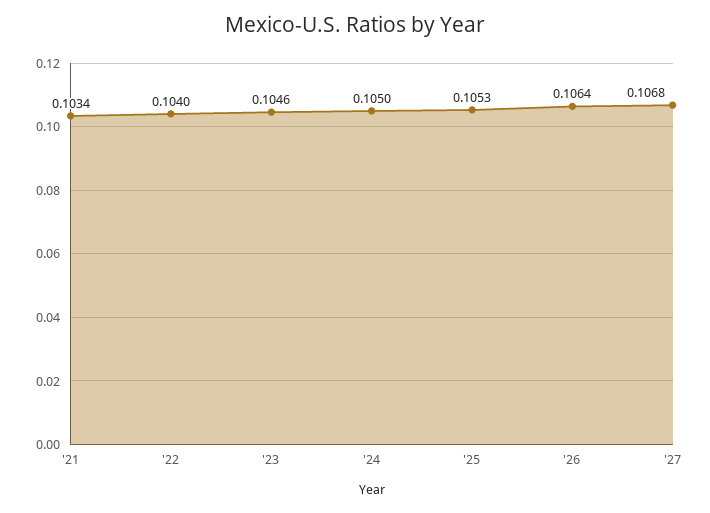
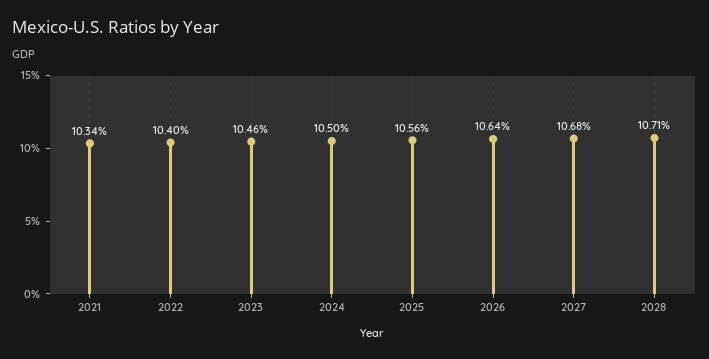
'25: 0.1053 -> 0.1056
2028: none -> 0.1071

